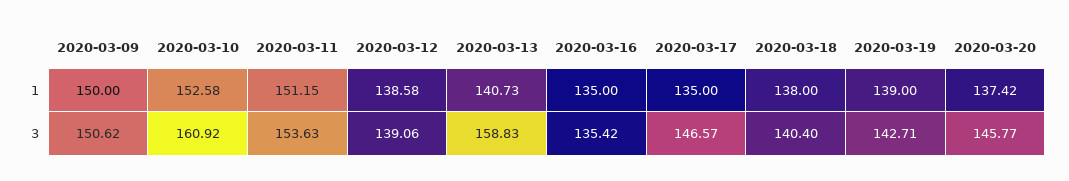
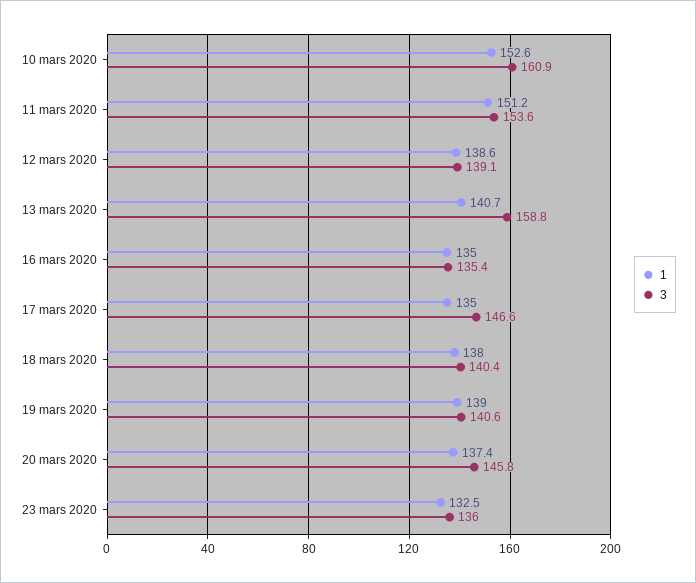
1, 2020-03-09: 150 -> none
3, 2020-03-09: 150.62 -> none
3, 2020-03-19: 142.71 -> 140.6
1, 23 mars 2020: none -> 132.5
3, 23 mars 2020: none -> 136

